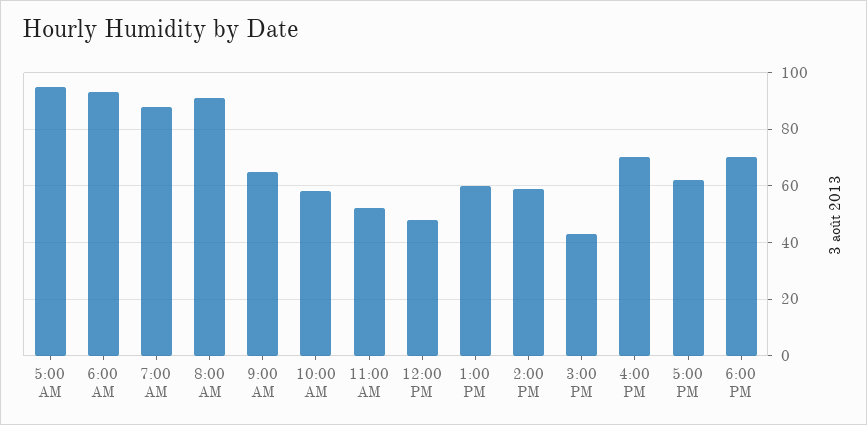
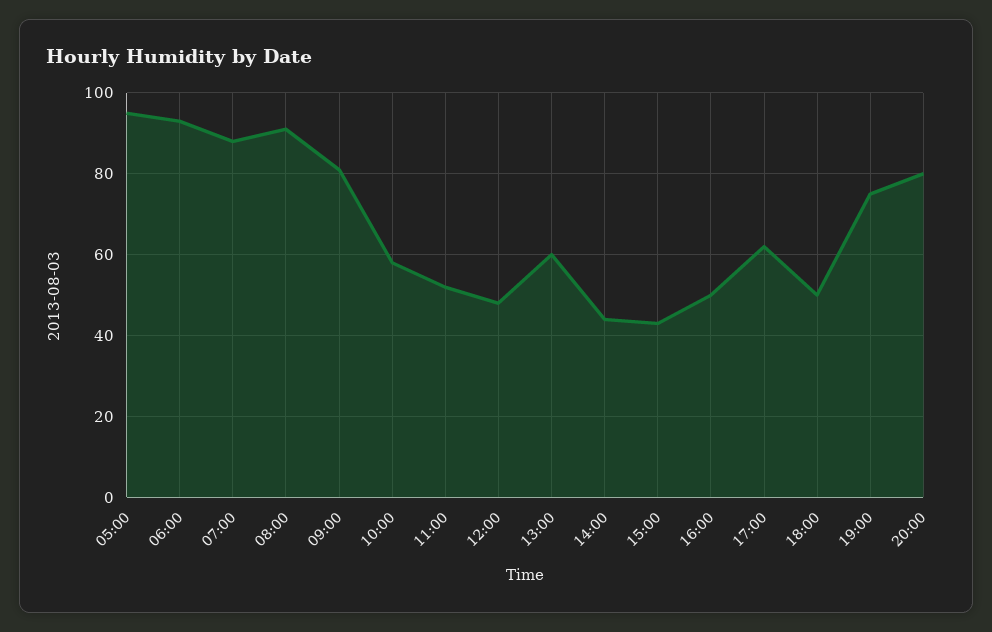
9:00 AM: 65 -> 80
2:00 PM: 60 -> 45
4:00 PM: 70 -> 50
6:00 PM: 70 -> 50
19:00: none -> 75
20:00: none -> 80

